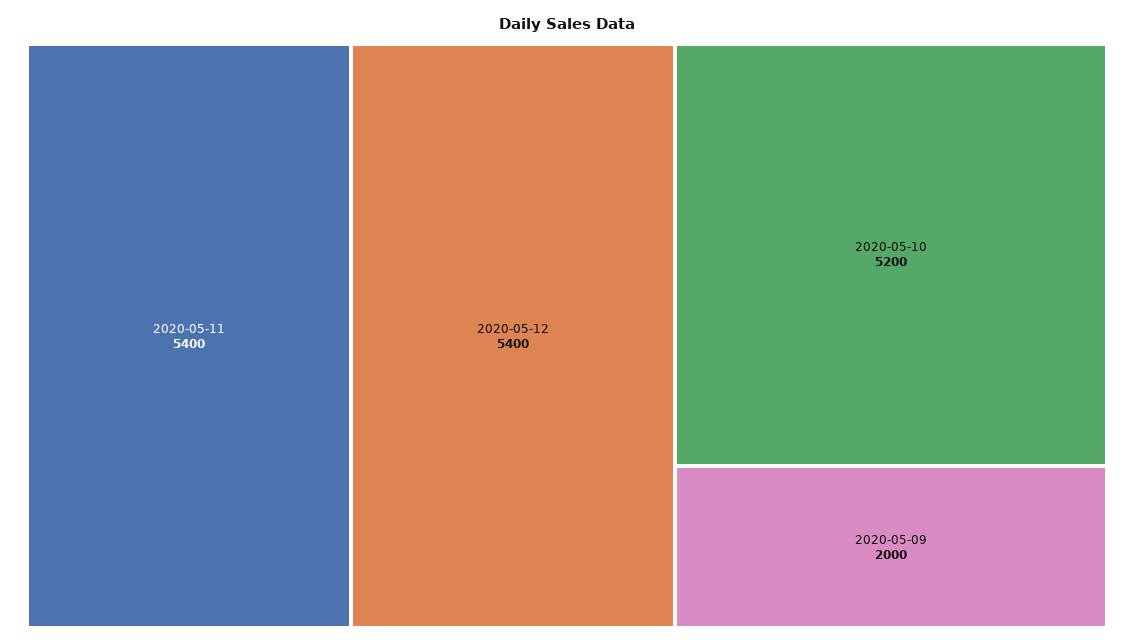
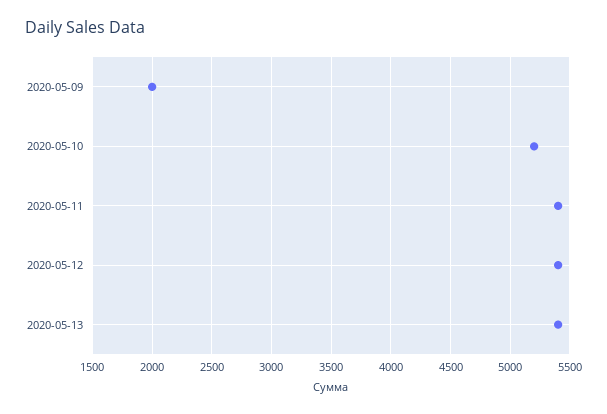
2020-05-13: none -> 5400

